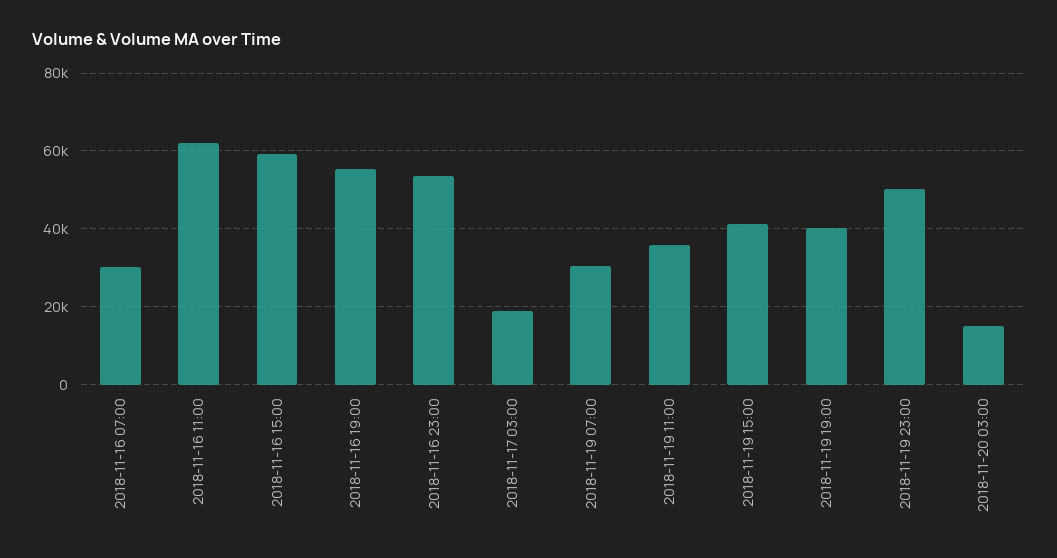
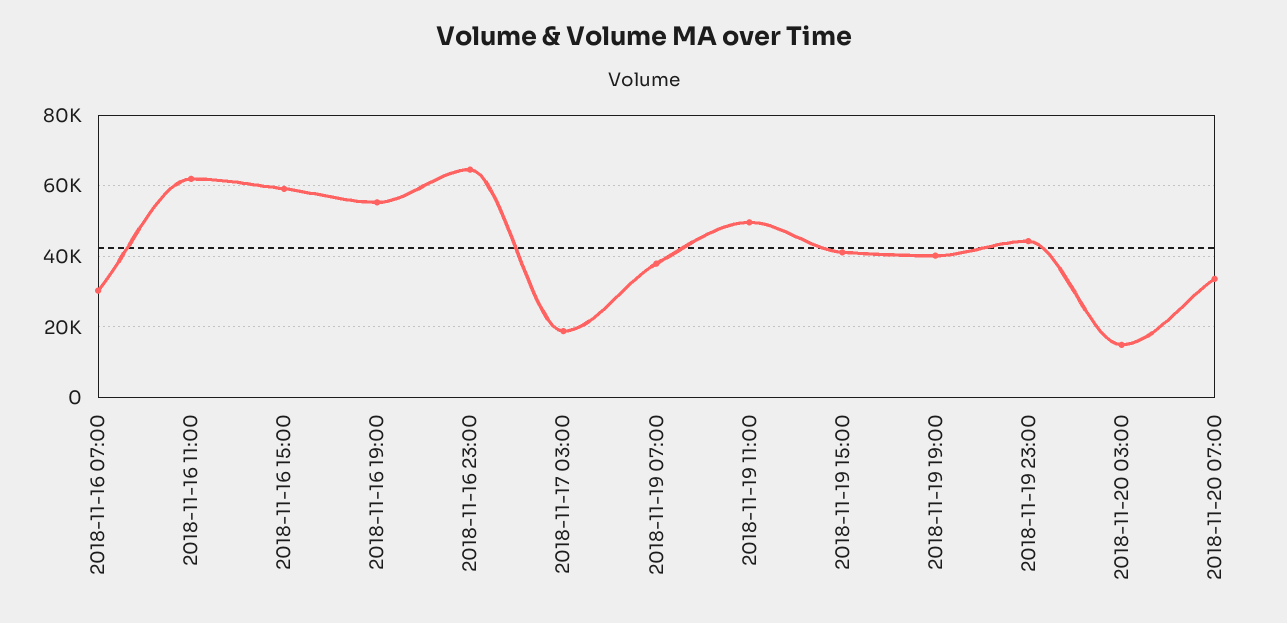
2018-11-16 23:00: 54000 -> 64000
2018-11-19 07:00: 30000 -> 38000
2018-11-19 11:00: 36000 -> 50000
2018-11-19 23:00: 50000 -> 44000
2018-11-20 07:00: none -> 34000

